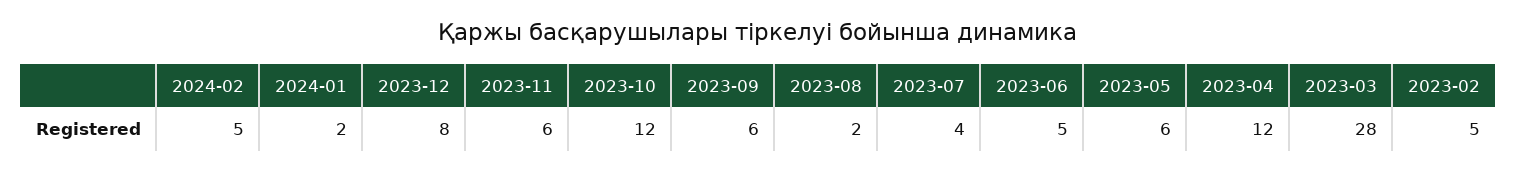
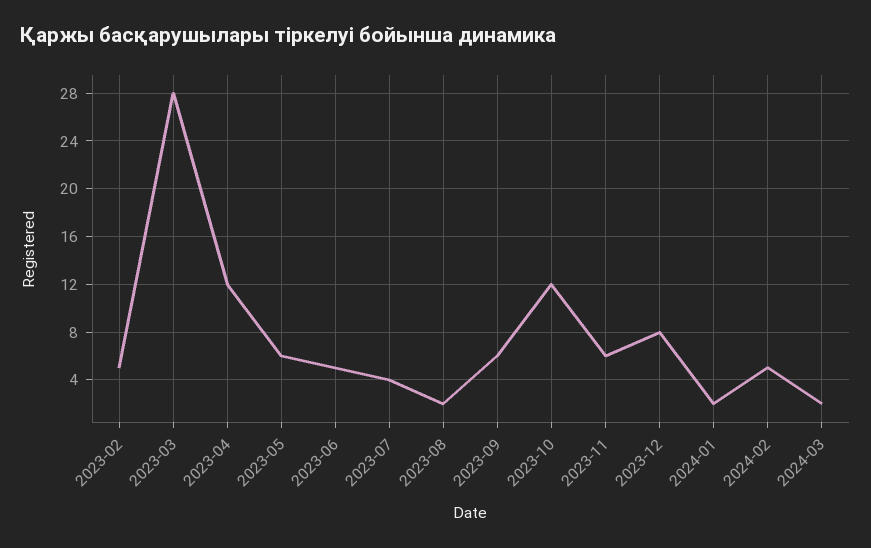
2024-03: none -> 2

